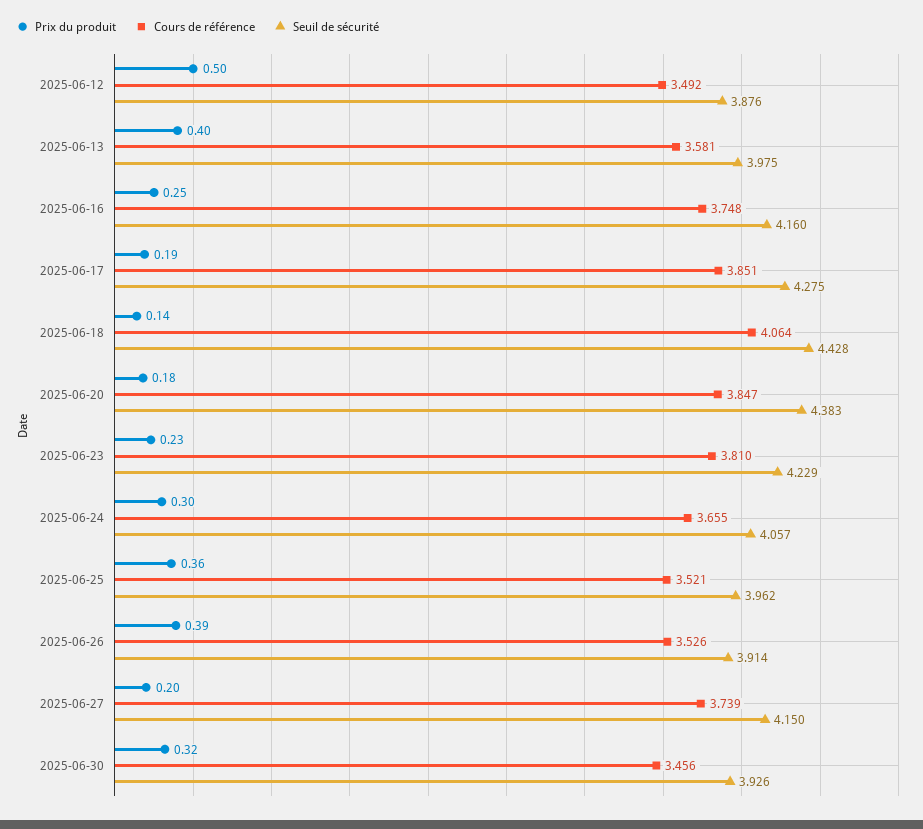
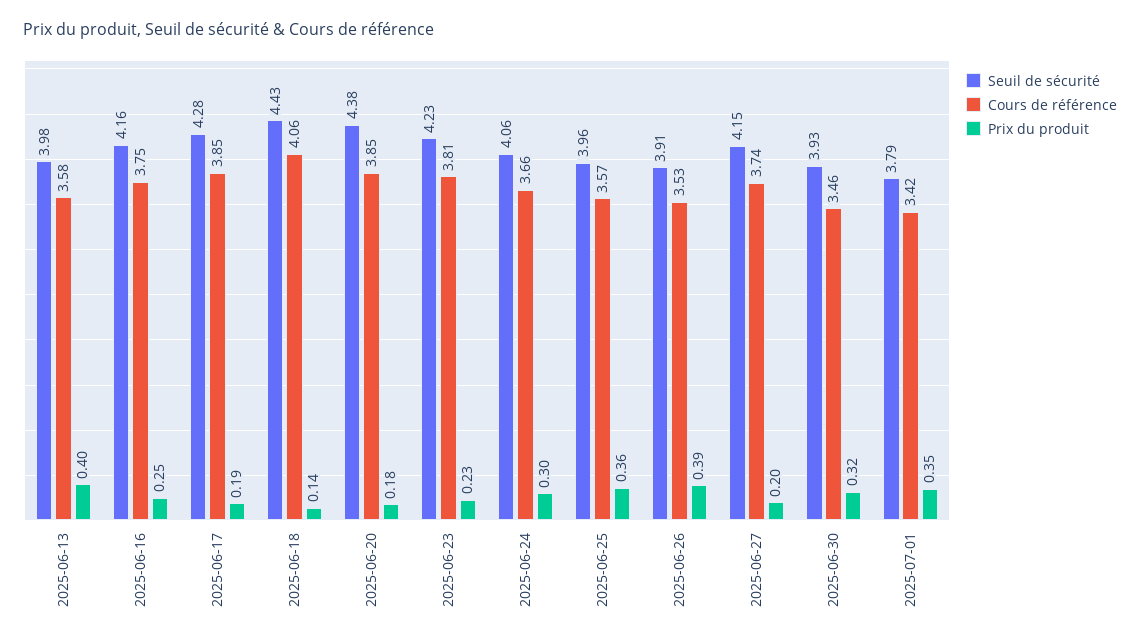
Prix du produit, 2025-06-12: 0.5 -> none
Cours de référence, 2025-06-12: 3.492 -> none
Seuil de sécurité, 2025-06-12: 3.876 -> none
Cours de référence, 2025-06-25: 3.521 -> 3.57
Seuil de sécurité, 2025-07-01: none -> 3.79
Cours de référence, 2025-07-01: none -> 3.42
Prix du produit, 2025-07-01: none -> 0.35

